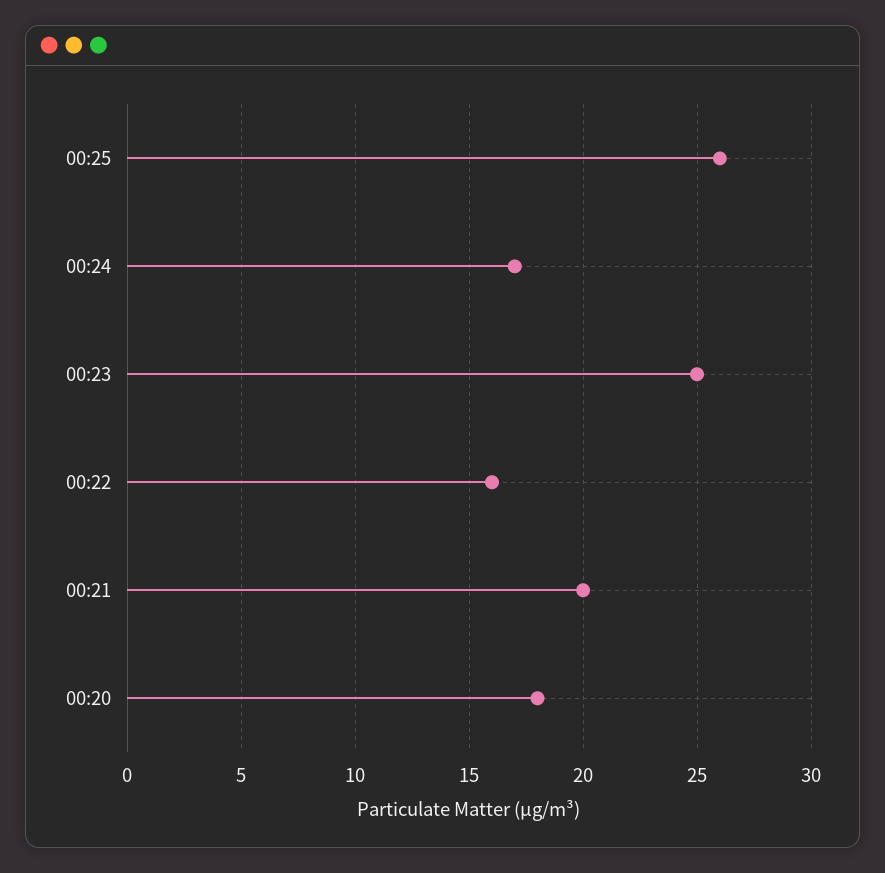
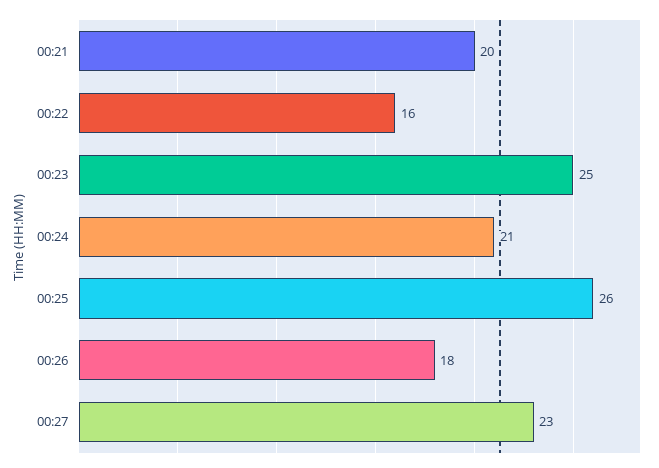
00:24: 17 -> 21
00:20: 18 -> none
00:26: none -> 18
00:27: none -> 23

